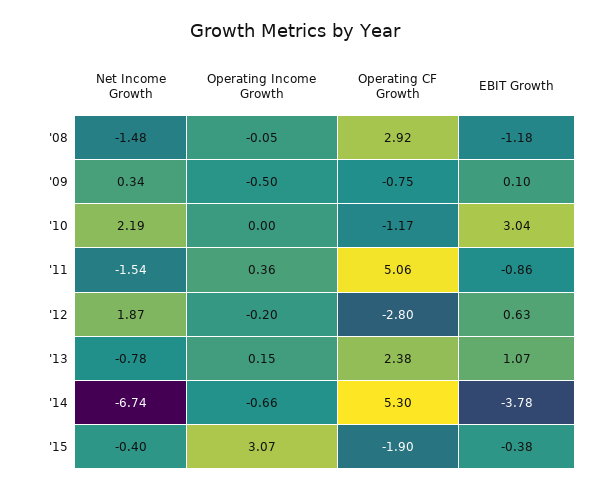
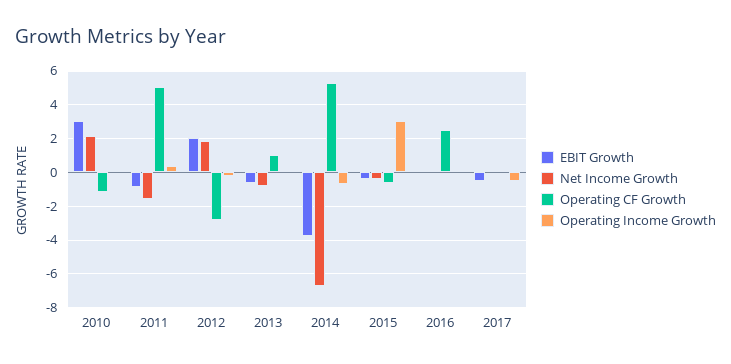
Net Income Growth, '08: -1.48 -> none
Operating Income Growth, '08: -0.05 -> none
Operating CF Growth, '08: 2.92 -> none
EBIT Growth, '08: -1.18 -> none
Net Income Growth, '09: 0.34 -> none
Operating Income Growth, '09: -0.5 -> none
Operating CF Growth, '09: -0.75 -> none
EBIT Growth, '09: 0.1 -> none
EBIT Growth, '12: 0.63 -> 2
Operating CF Growth, '13: 2.38 -> 1
EBIT Growth, '13: 1.07 -> -0.5
Operating CF Growth, '15: -1.9 -> -0.5
EBIT Growth, 2016: none -> 0
Net Income Growth, 2016: none -> 0
Operating CF Growth, 2016: none -> 2.5
Operating Income Growth, 2016: none -> 0
EBIT Growth, 2017: none -> -0.5
Net Income Growth, 2017: none -> 0
Operating CF Growth, 2017: none -> 0
Operating Income Growth, 2017: none -> -0.5

